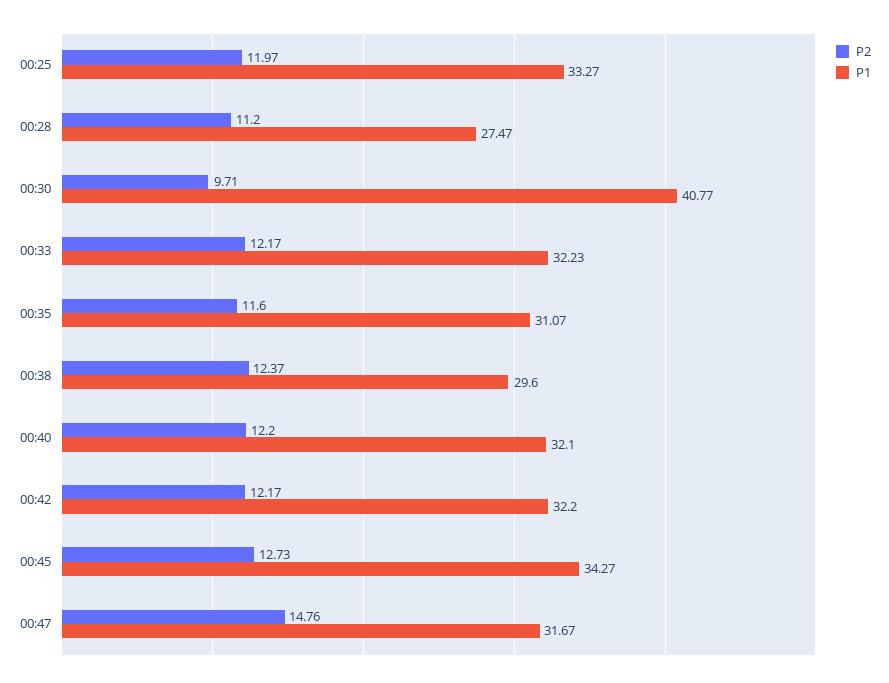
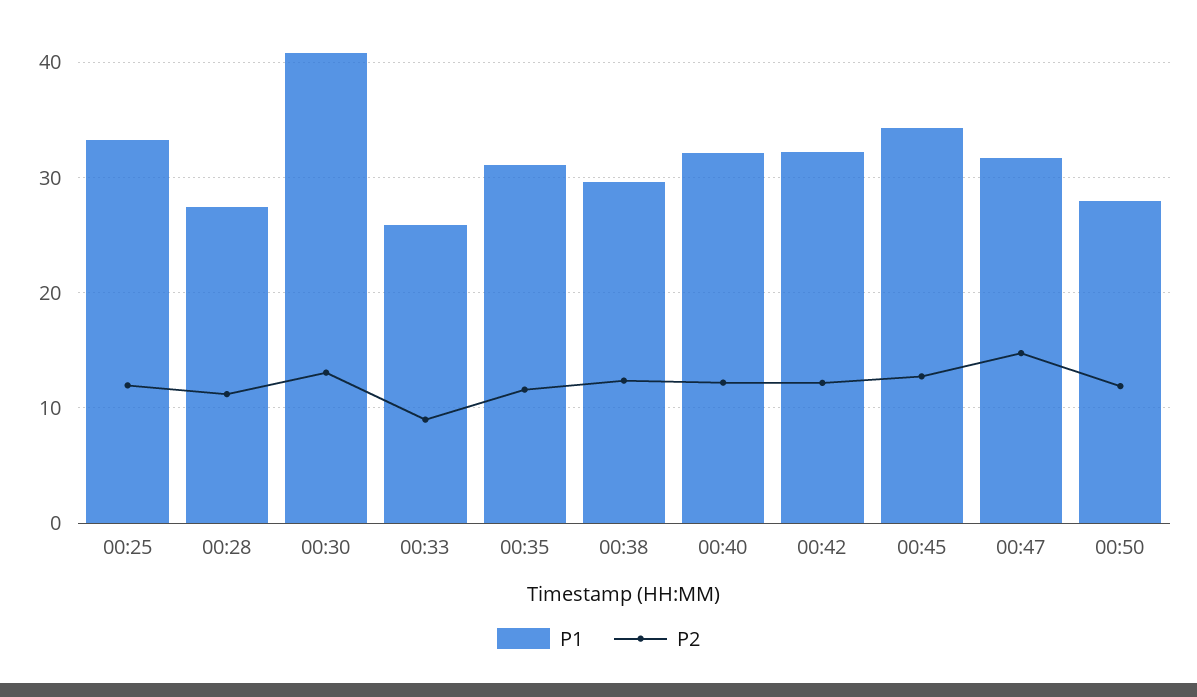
P2, 00:30: 9.71 -> 13
P2, 00:33: 12.17 -> 9
P1, 00:33: 32.23 -> 26
P1, 00:50: none -> 28
P2, 00:50: none -> 12

